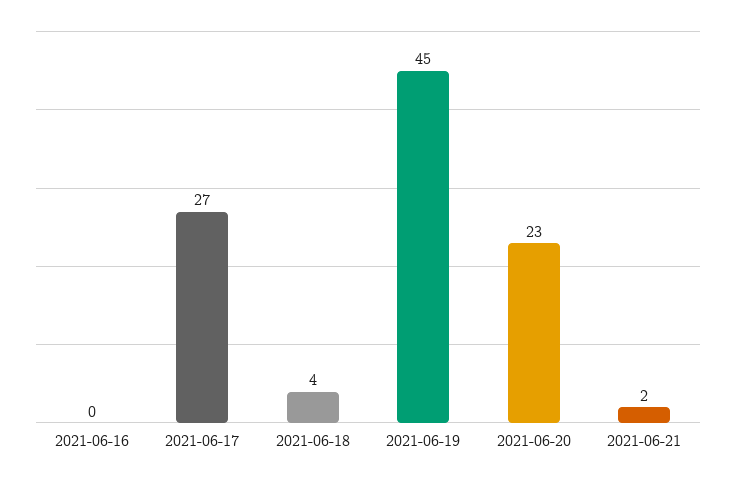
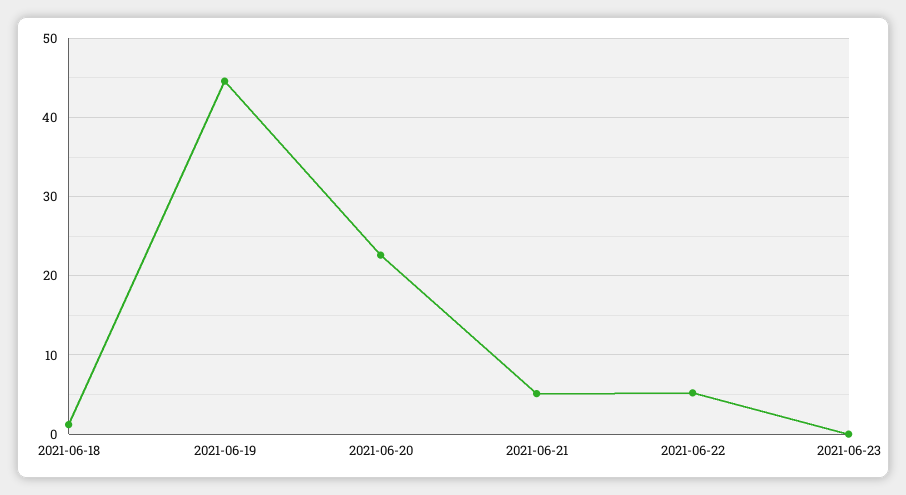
2021-06-16: 0 -> none
2021-06-17: 27 -> none
2021-06-18: 4 -> 1
2021-06-21: 2 -> 5
2021-06-22: none -> 5
2021-06-23: none -> 0

